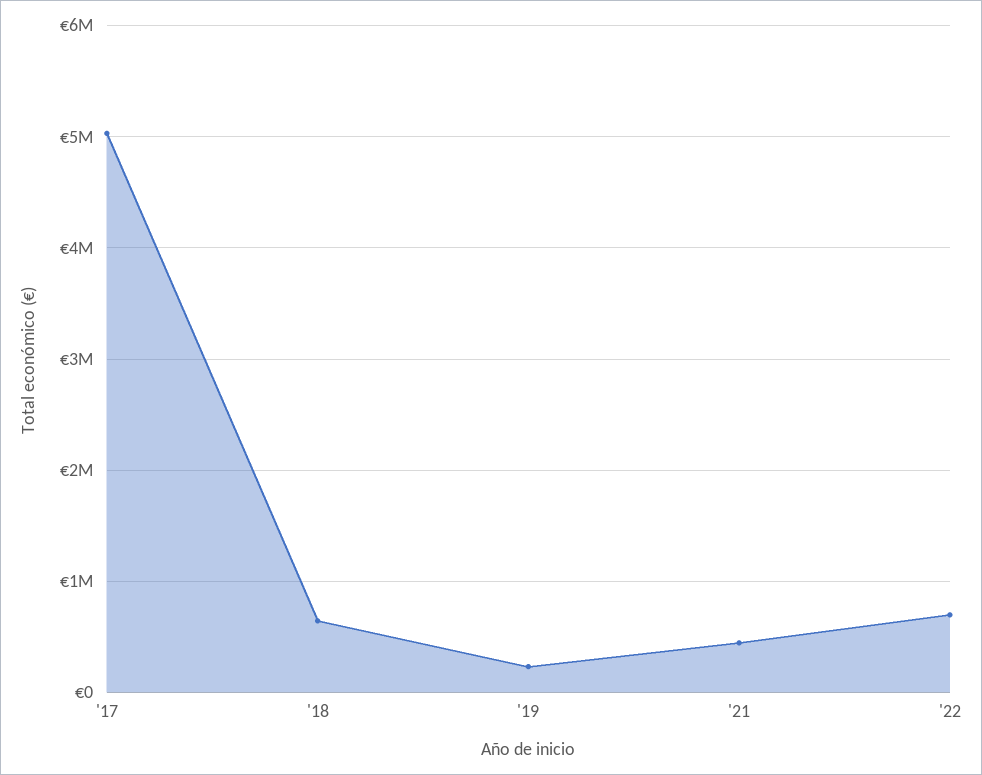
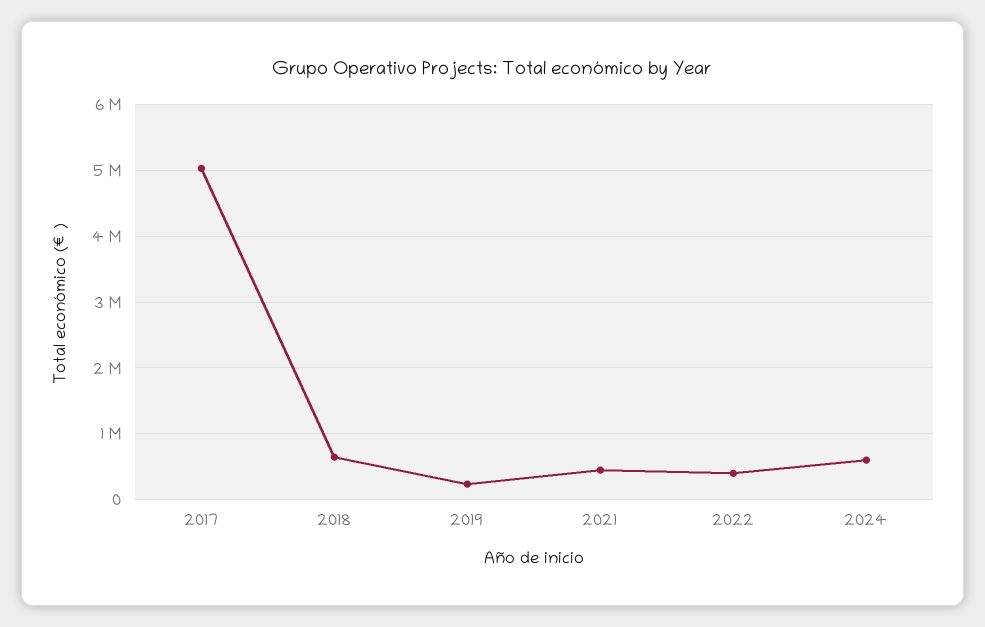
'22: 700000 -> 400000
2024: none -> 600000

